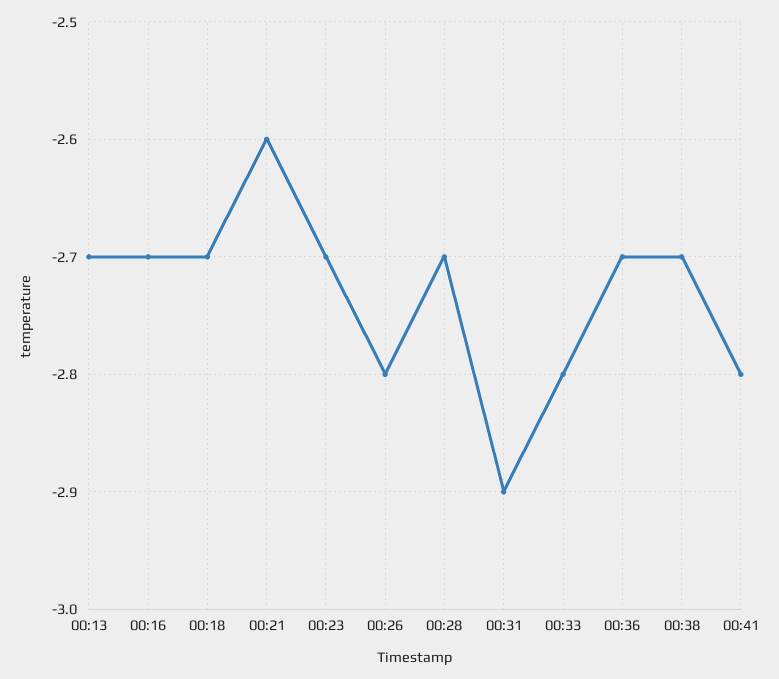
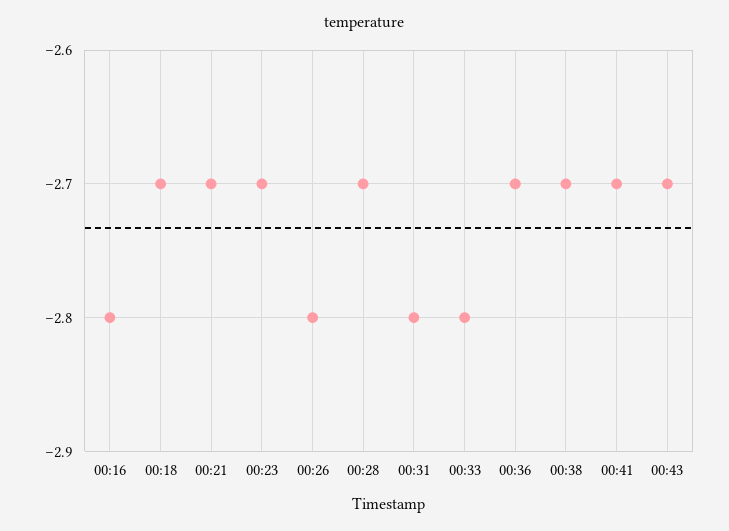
00:13: -2.7 -> none
00:16: -2.7 -> -2.8
00:21: -2.6 -> -2.7
00:31: -2.9 -> -2.8
00:41: -2.8 -> -2.7
00:43: none -> -2.7

